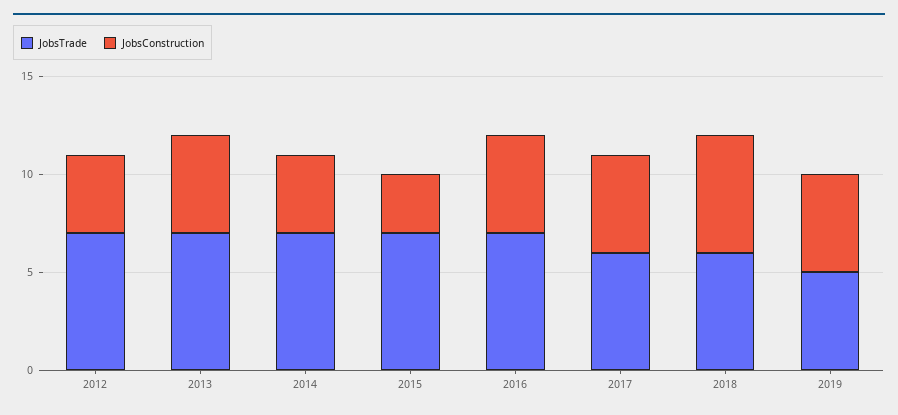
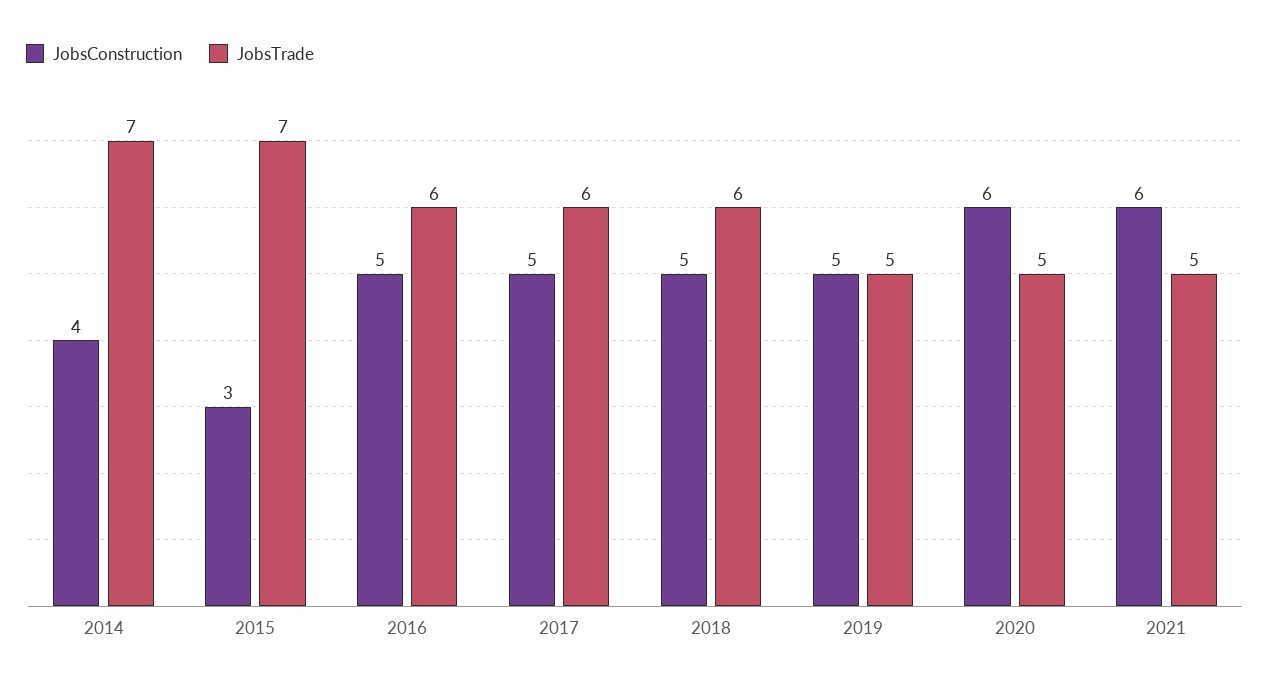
JobsTrade, 2012: 7 -> none
JobsConstruction, 2012: 4 -> none
JobsTrade, 2013: 7 -> none
JobsConstruction, 2013: 5 -> none
JobsTrade, 2016: 7 -> 6
JobsConstruction, 2018: 6 -> 5
JobsConstruction, 2020: none -> 6
JobsTrade, 2020: none -> 5
JobsConstruction, 2021: none -> 6
JobsTrade, 2021: none -> 5

